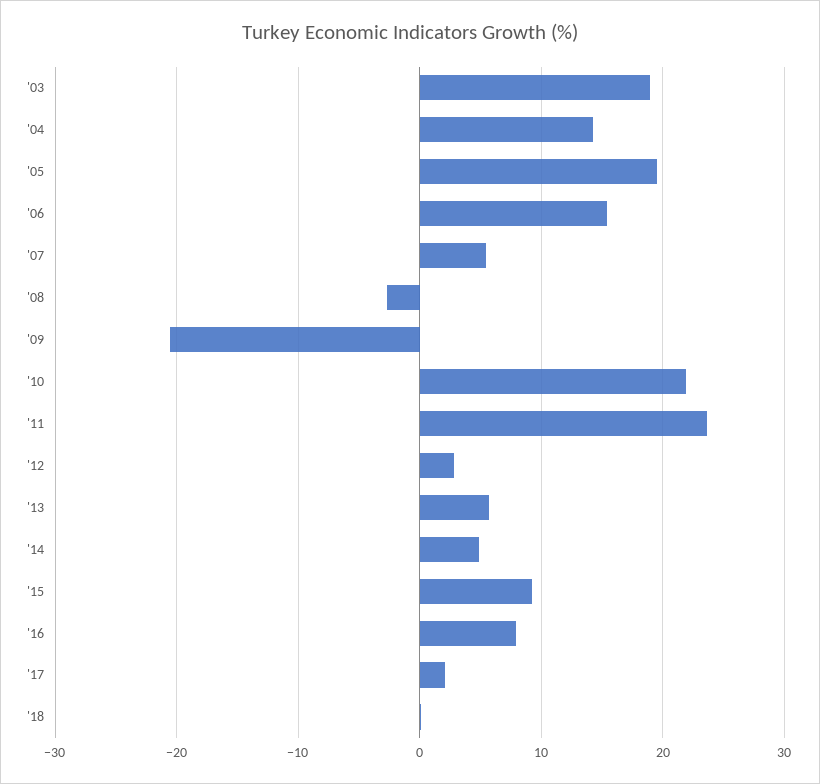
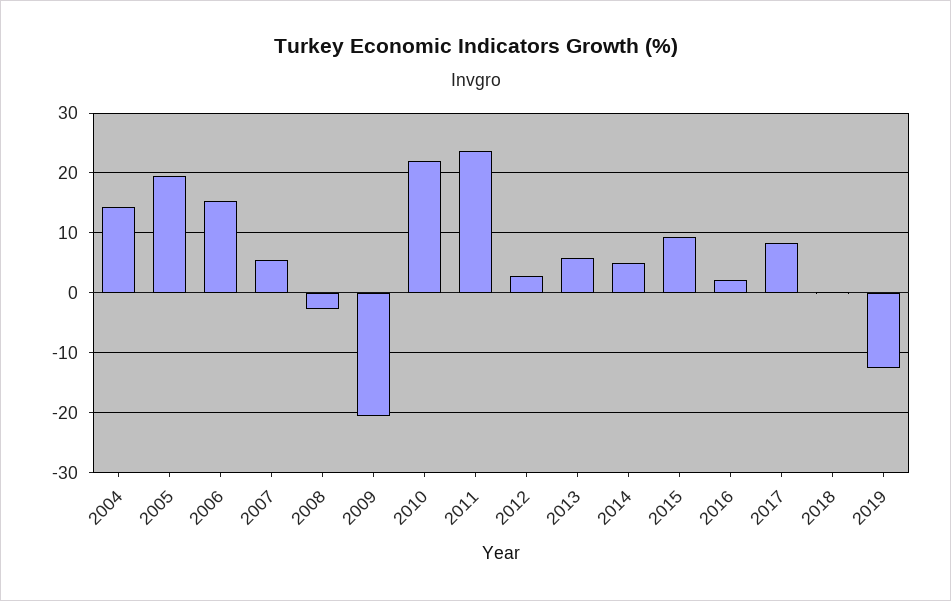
'03: 19 -> none
'16: 8 -> 2
'17: 2 -> 8
2019: none -> -12

